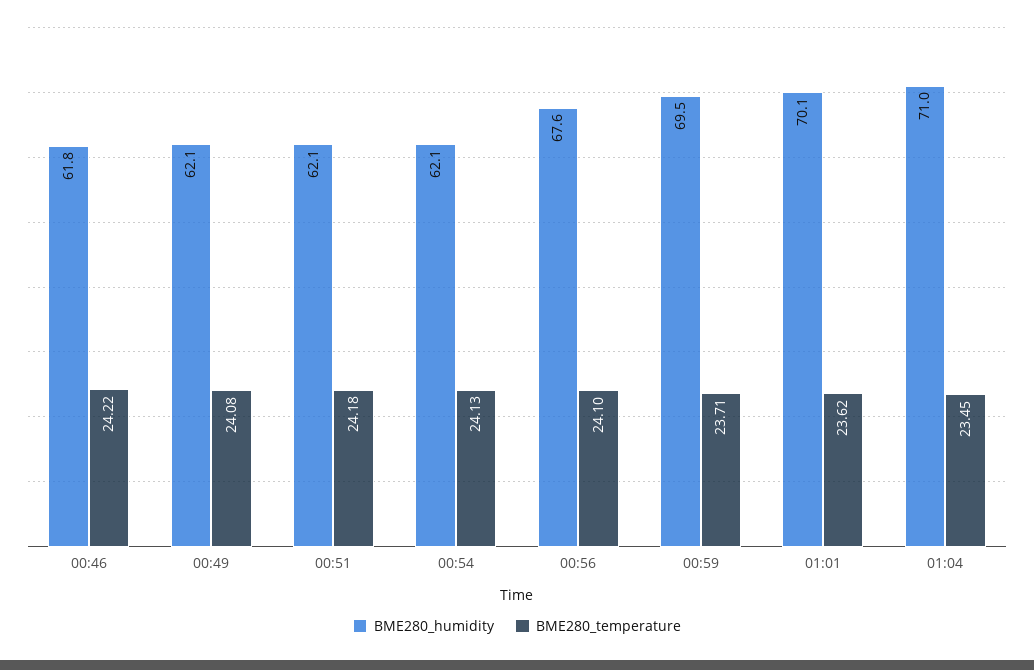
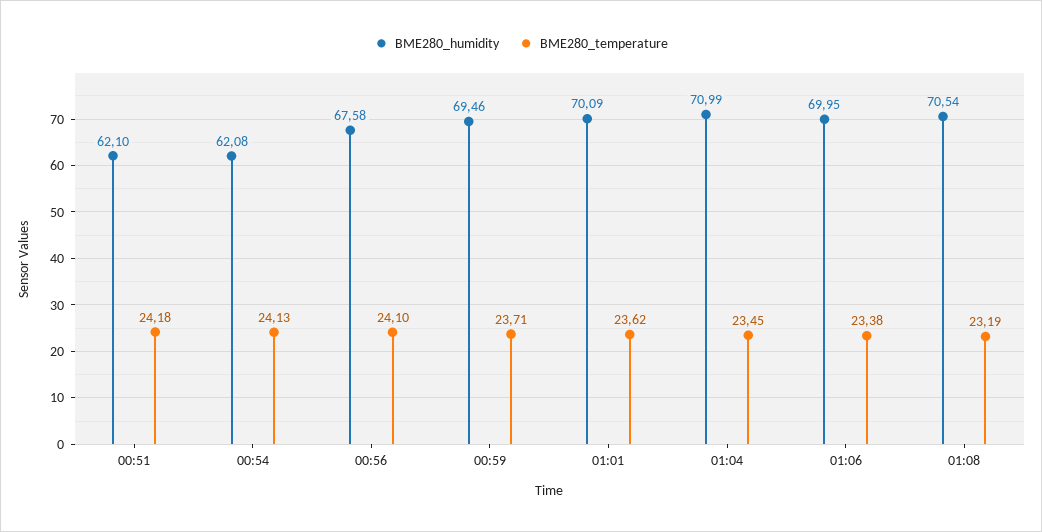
BME280_humidity, 00:46: 61.8 -> none
BME280_temperature, 00:46: 24.22 -> none
BME280_humidity, 00:49: 62.1 -> none
BME280_temperature, 00:49: 24.08 -> none
BME280_humidity, 01:06: none -> 69.95
BME280_temperature, 01:06: none -> 23.38
BME280_humidity, 01:08: none -> 70.54
BME280_temperature, 01:08: none -> 23.19

